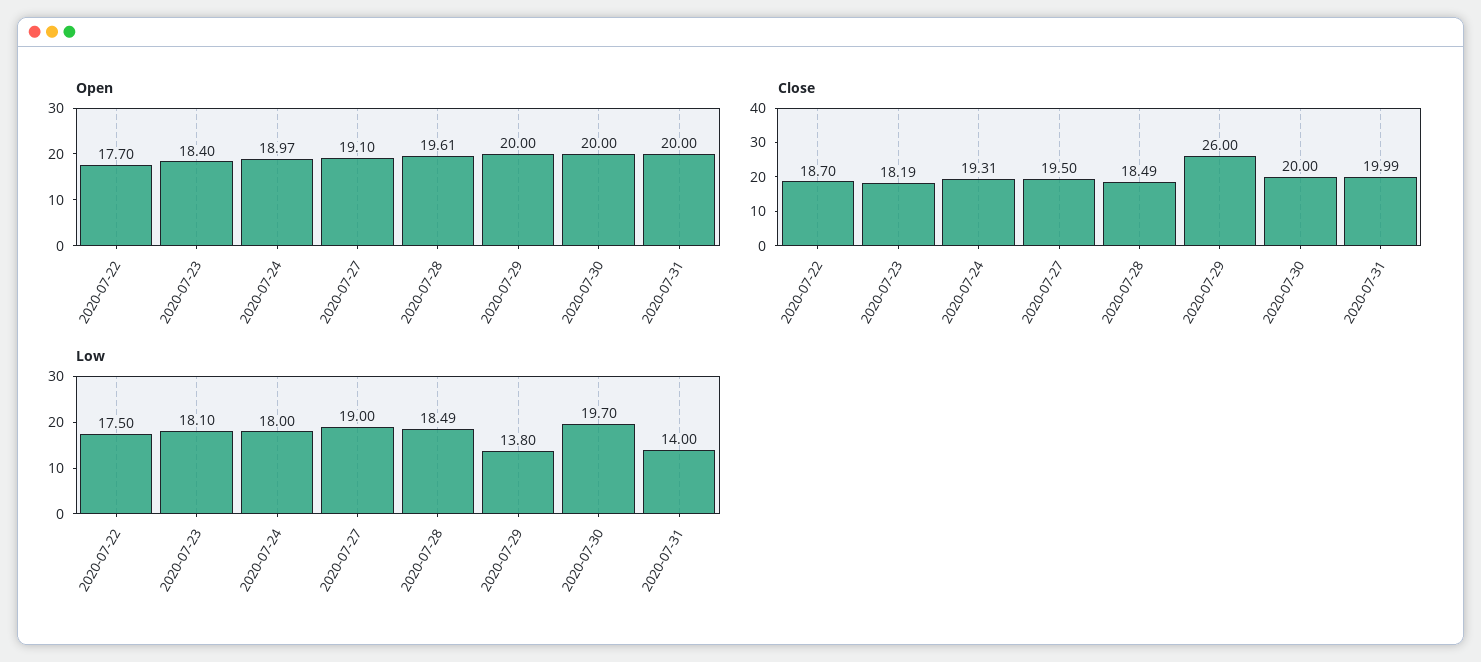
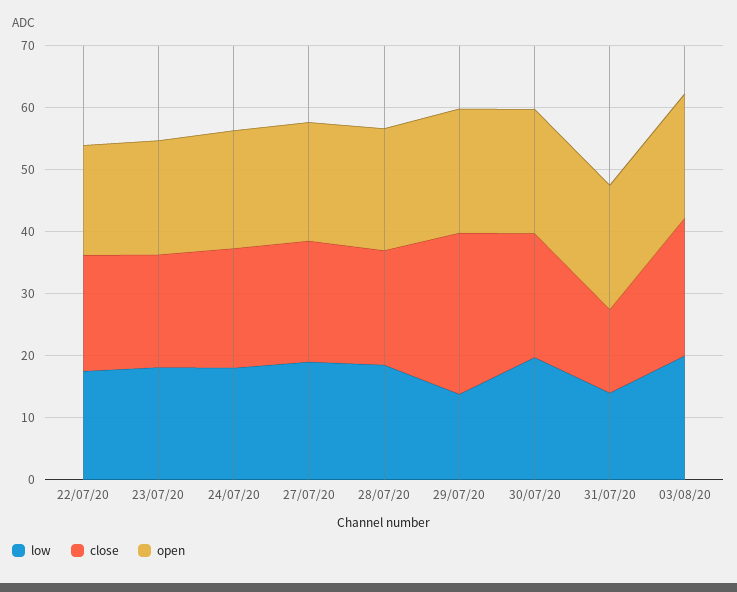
Close, 2020-07-31: 19.99 -> 14
Low, 03/08/20: none -> 20
Close, 03/08/20: none -> 22
Open, 03/08/20: none -> 20

